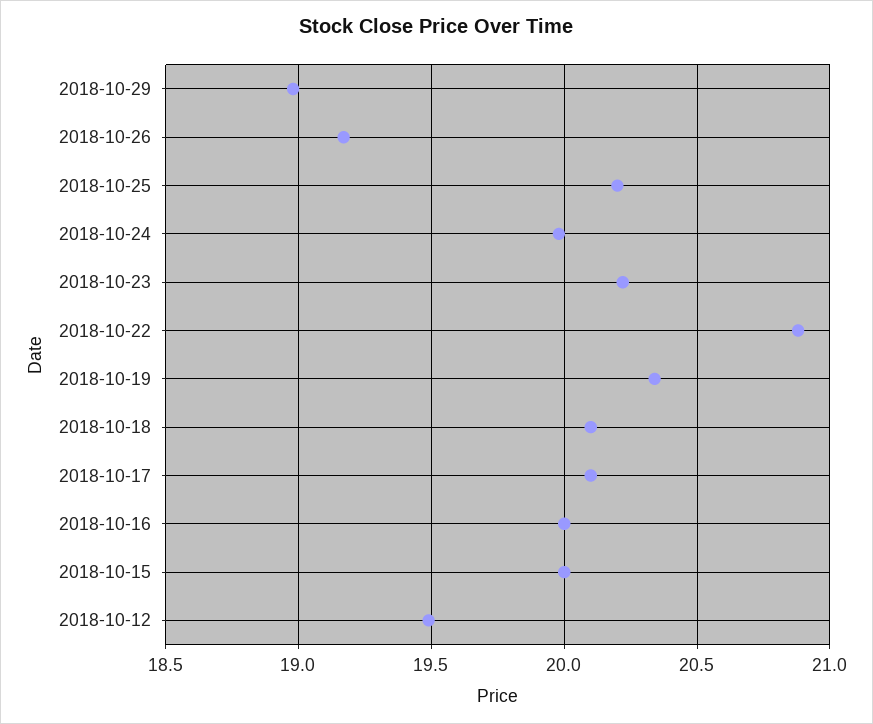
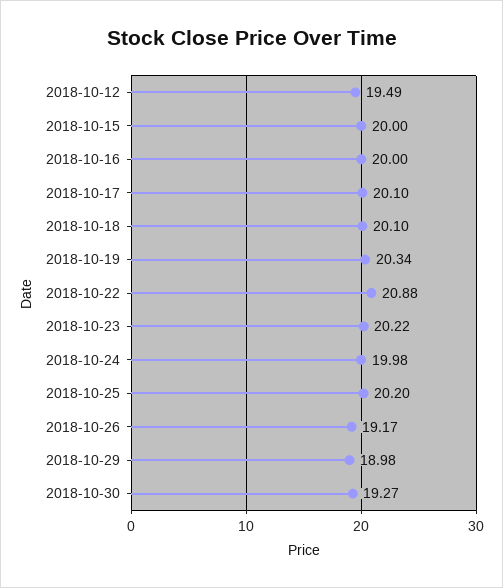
2018-10-30: none -> 19.27

